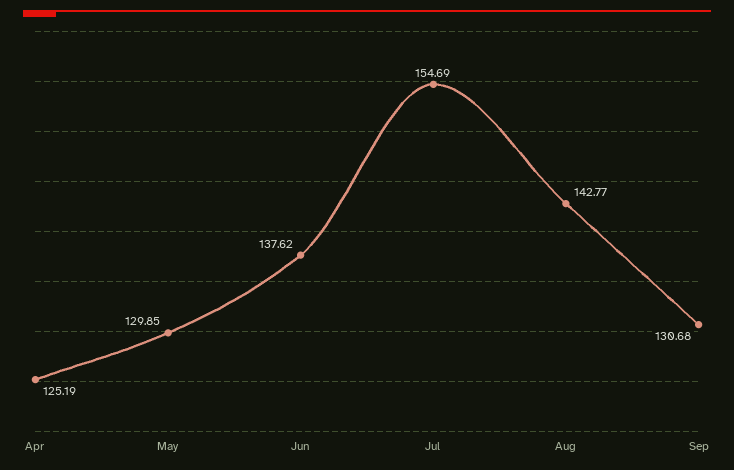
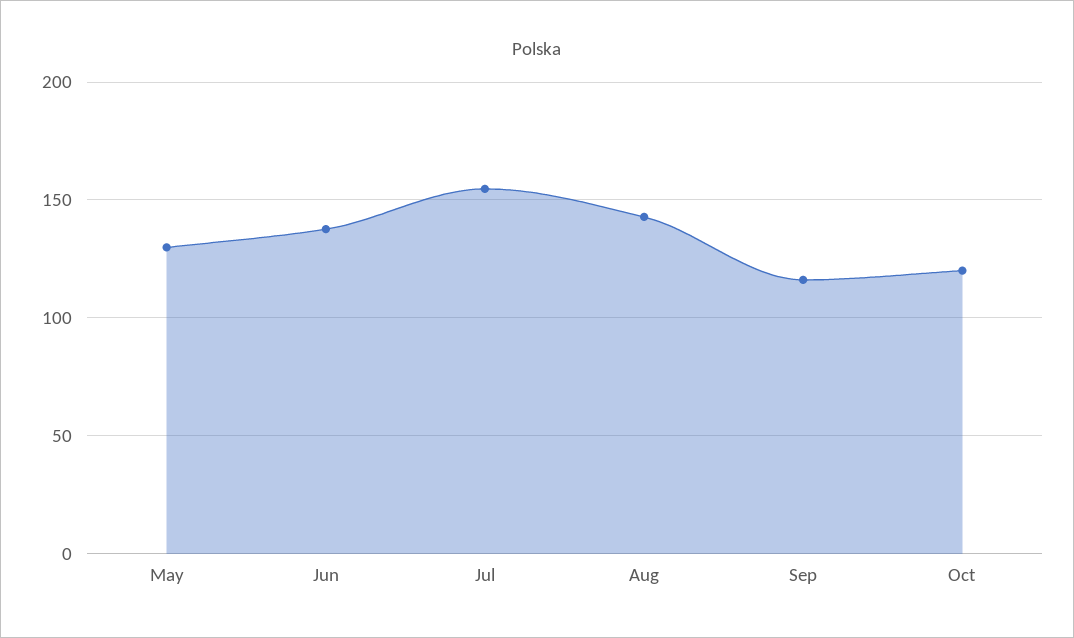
Apr: 125.19 -> none
Sep: 130.68 -> 115
Oct: none -> 120

